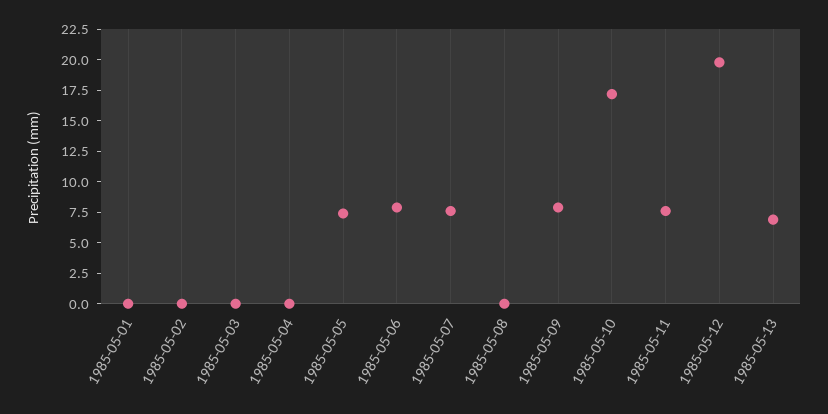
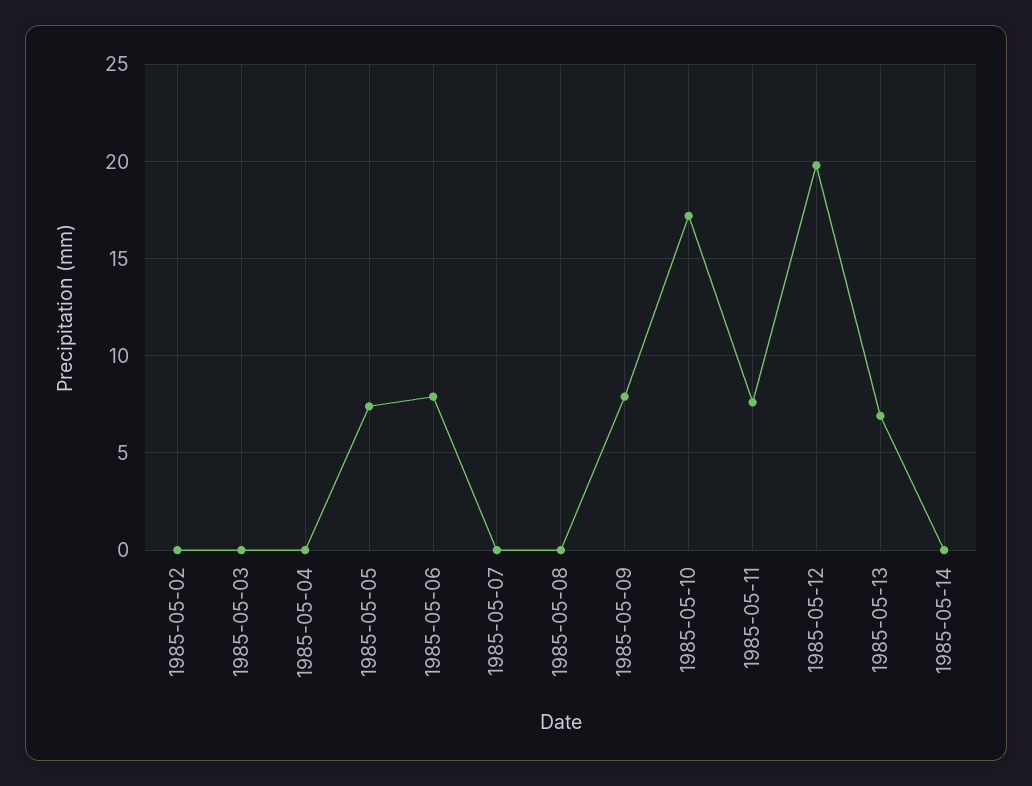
1985-05-01: 0 -> none
1985-05-07: 7.5 -> 0
1985-05-14: none -> 0

